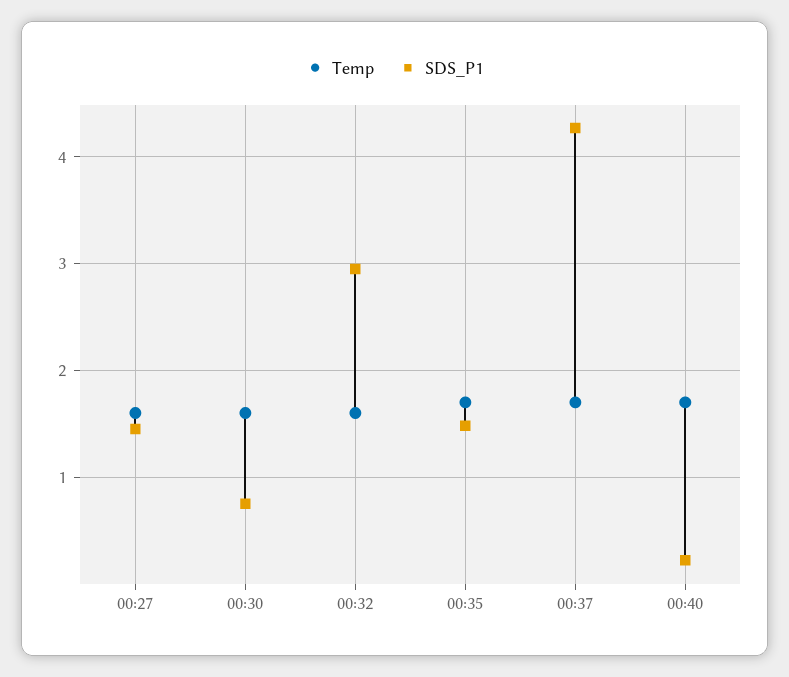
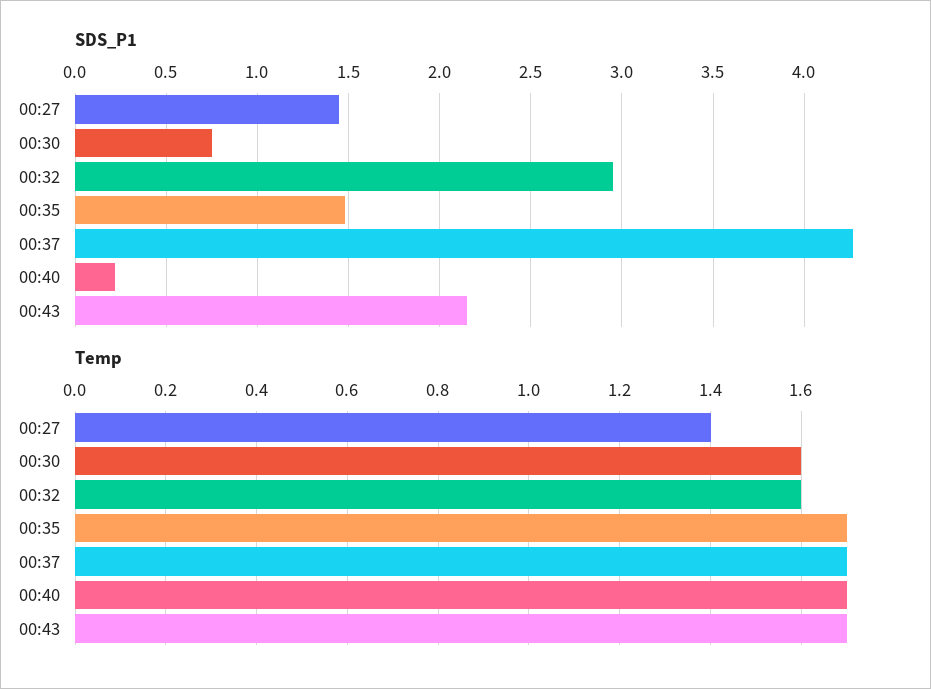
Temp, 00:27: 1.6 -> 1.4
SDS_P1, 00:43: none -> 2.15
Temp, 00:43: none -> 1.7

